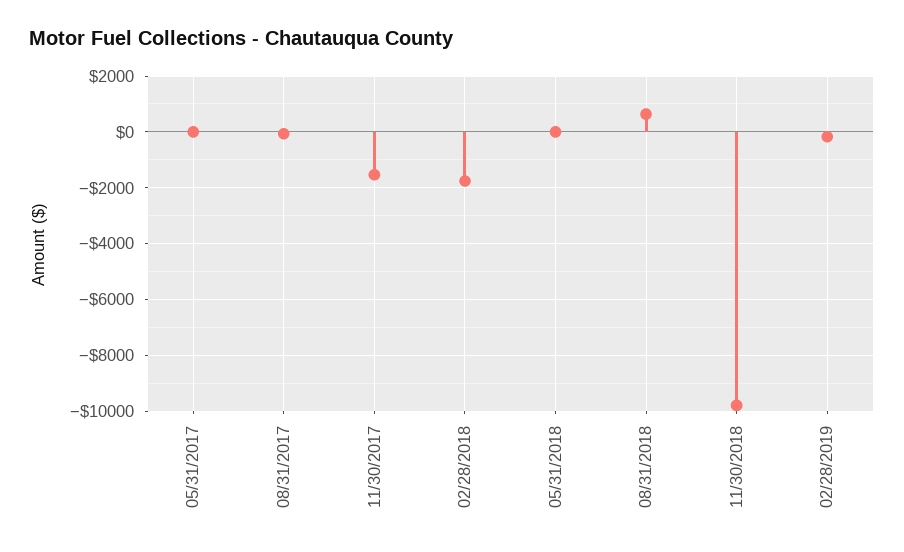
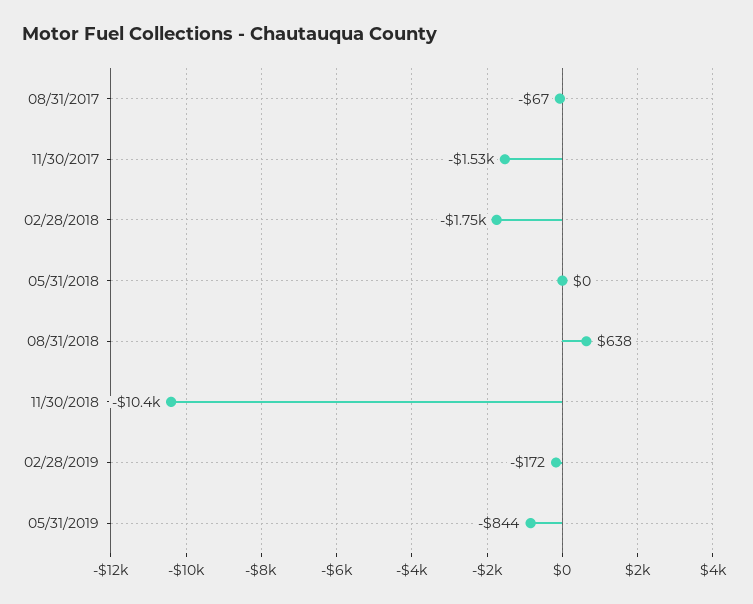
05/31/2017: 0 -> none
11/30/2018: -9750 -> -10400
05/31/2019: none -> -844

